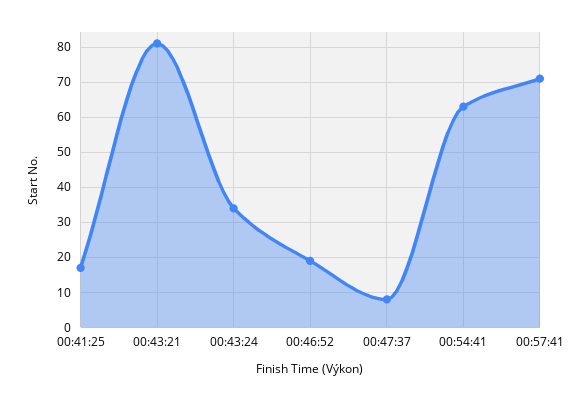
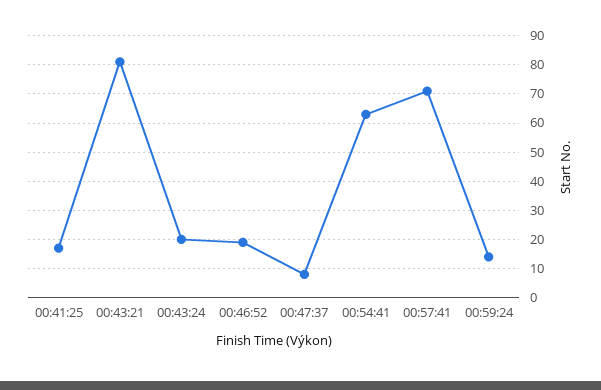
00:43:24: 35 -> 20
00:59:24: none -> 15

